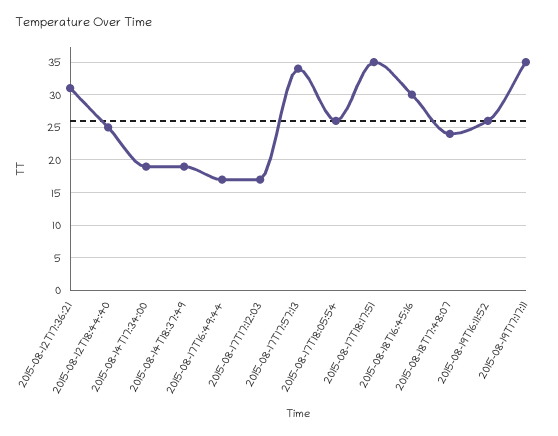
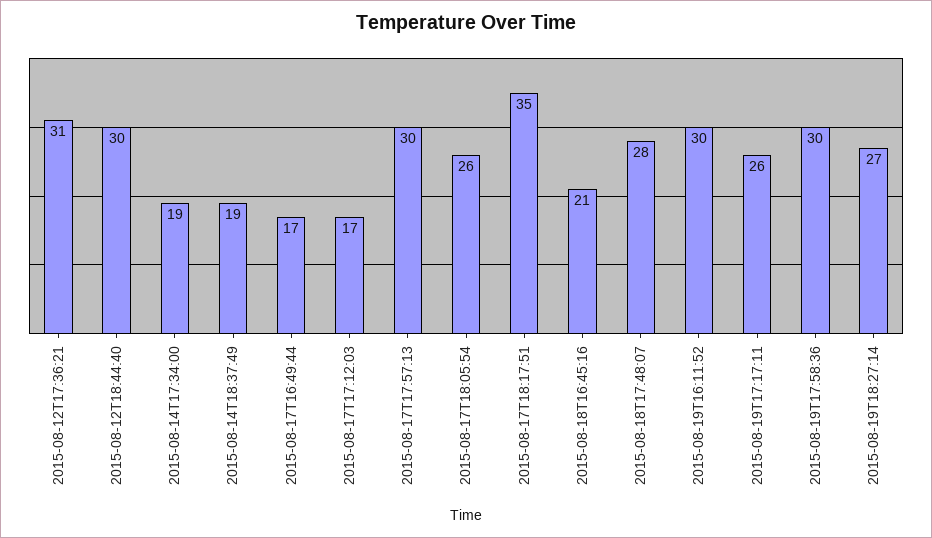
2015-08-12T18:44:40: 25 -> 30
2015-08-17T17:57:13: 34 -> 30
2015-08-18T16:45:16: 30 -> 21
2015-08-18T17:48:07: 24 -> 28
2015-08-19T16:11:52: 26 -> 30
2015-08-19T17:17:11: 35 -> 26
2015-08-19T17:58:36: none -> 30
2015-08-19T18:27:14: none -> 27

